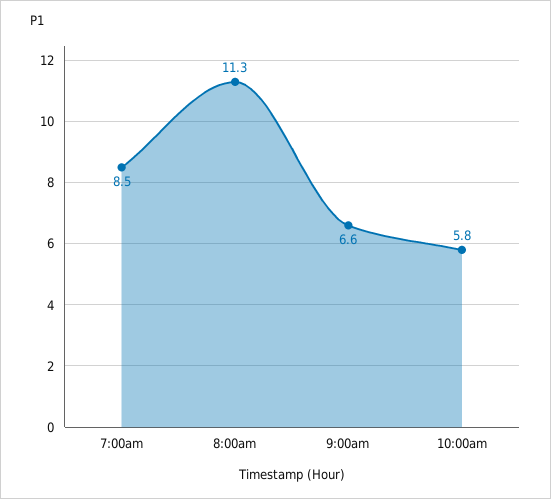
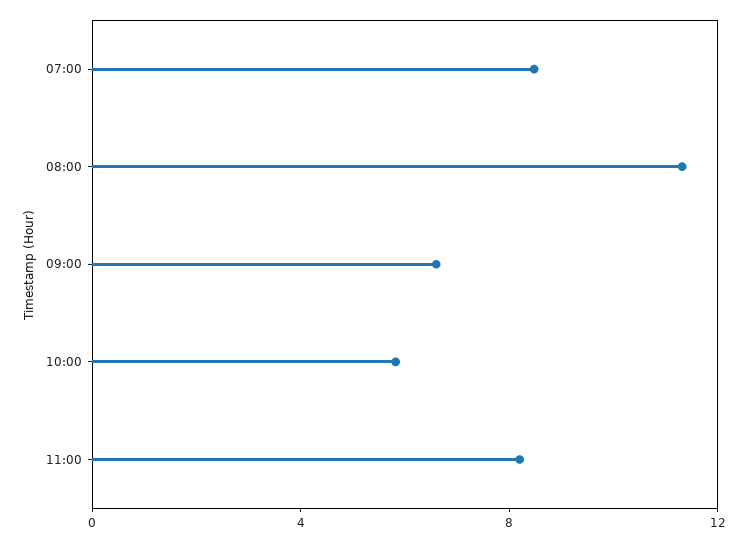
11:00: none -> 8

